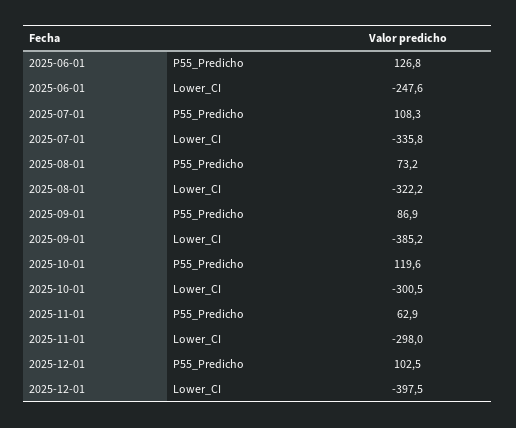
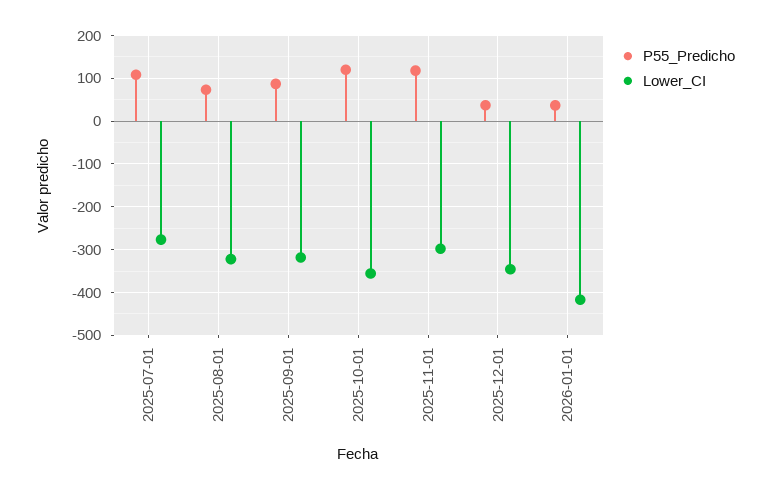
P55_Predicho, 2025-06-01: 126.8 -> none
Lower_CI, 2025-06-01: -247.6 -> none
Lower_CI, 2025-07-01: -335.8 -> -280
Lower_CI, 2025-09-01: -385.2 -> -320
Lower_CI, 2025-10-01: -300.5 -> -360
P55_Predicho, 2025-11-01: 62.9 -> 120
P55_Predicho, 2025-12-01: 102.5 -> 40
Lower_CI, 2025-12-01: -397.5 -> -340
P55_Predicho, 2026-01-01: none -> 40
Lower_CI, 2026-01-01: none -> -420

